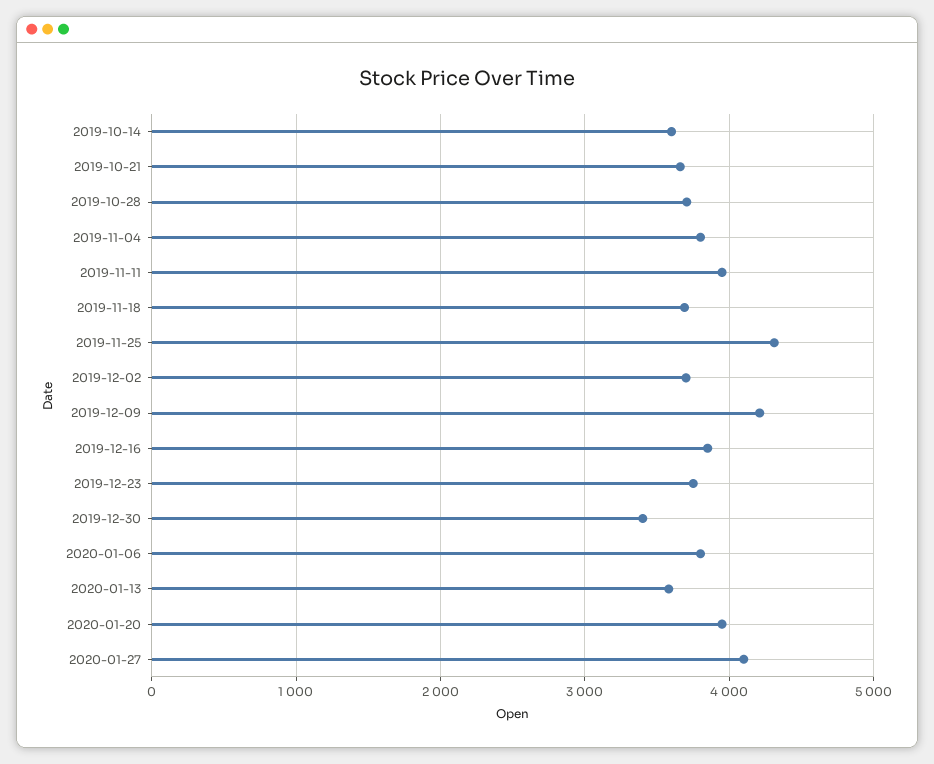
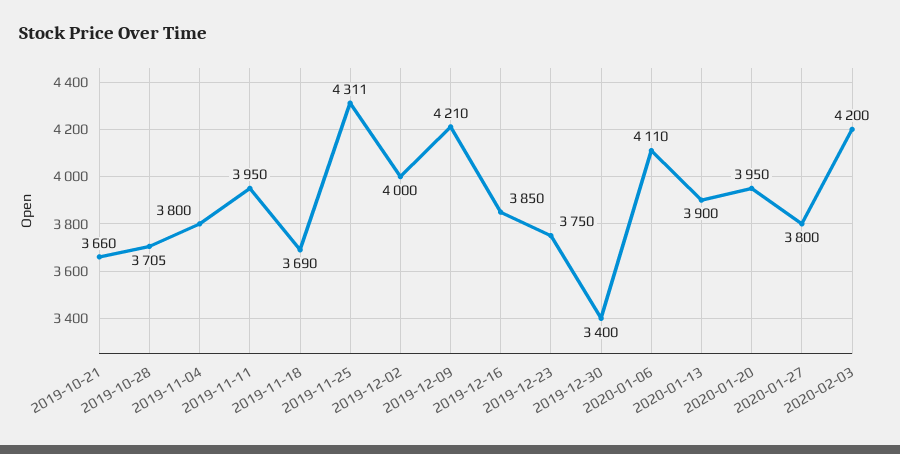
2019-10-14: 3600 -> none
2019-12-02: 3700 -> 4000
2020-01-06: 3800 -> 4110
2020-01-13: 3600 -> 3900
2020-01-27: 4100 -> 3800
2020-02-03: none -> 4200

